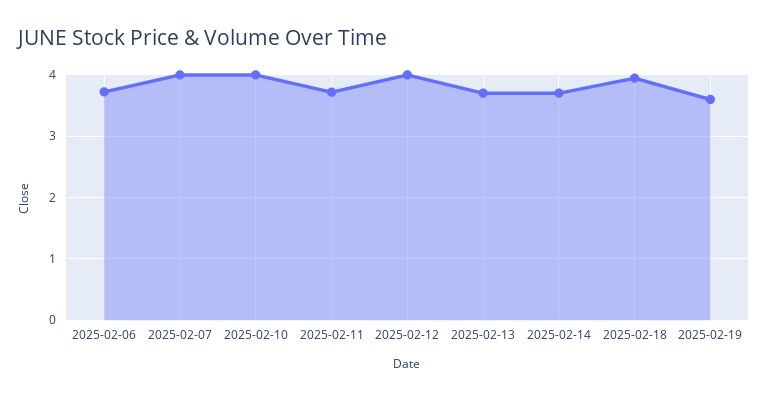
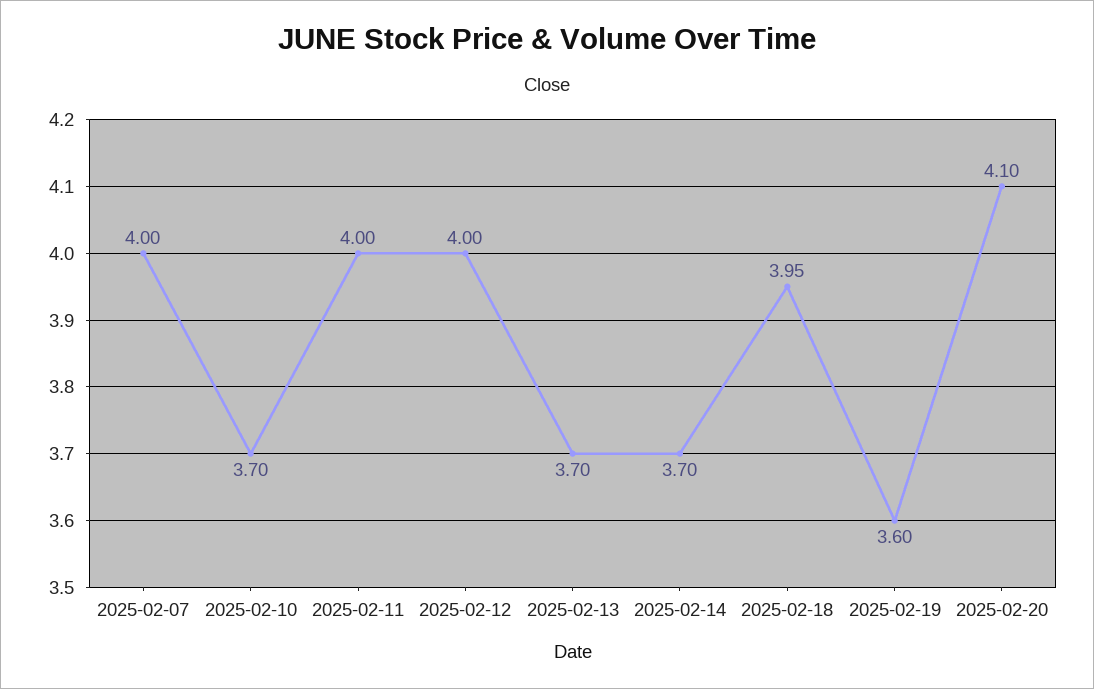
2025-02-06: 3.7 -> none
2025-02-10: 4 -> 3.7
2025-02-11: 3.7 -> 4
2025-02-20: none -> 4.1

